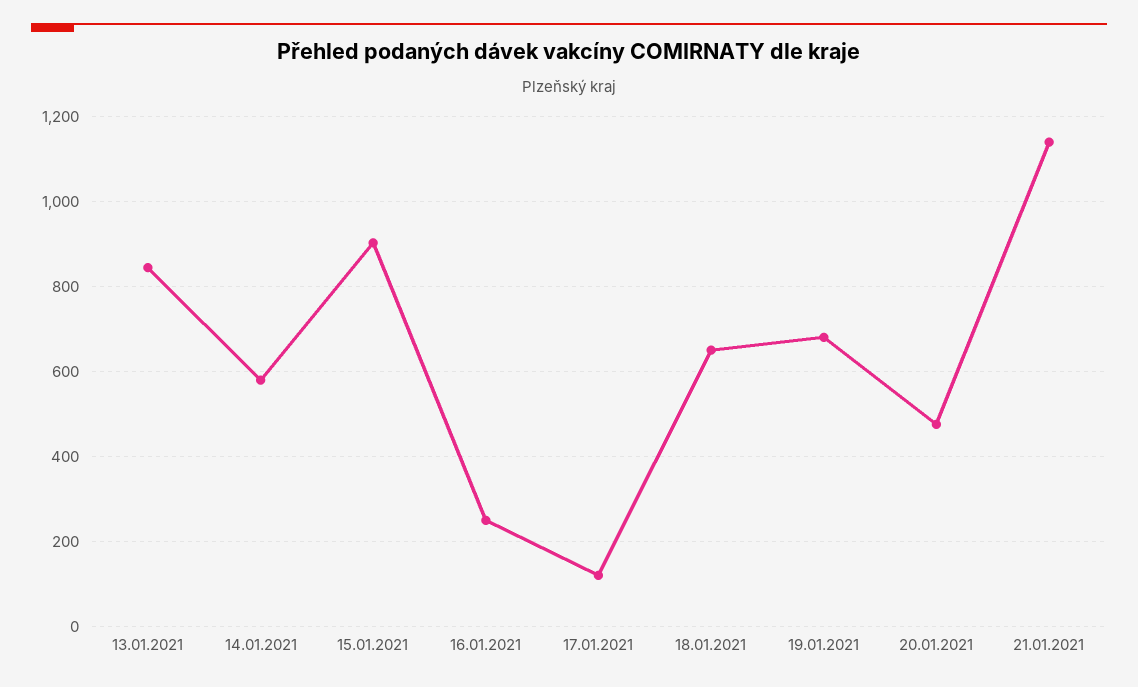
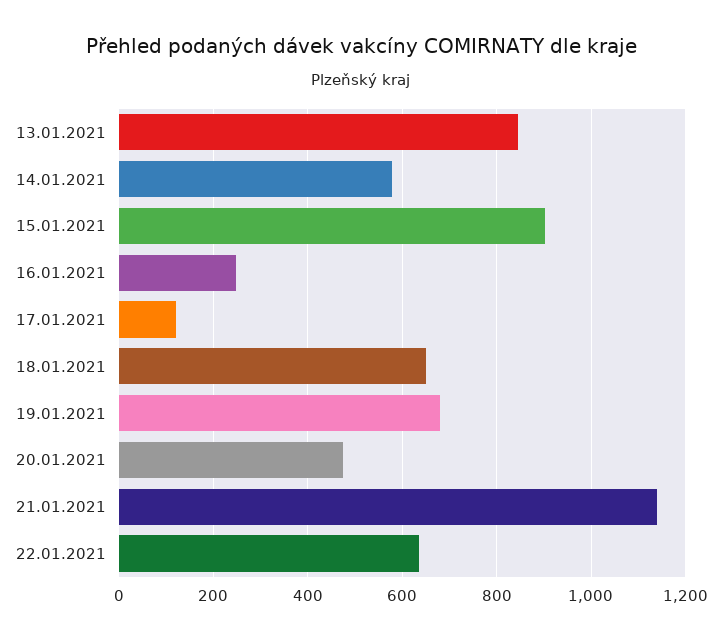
22.01.2021: none -> 640

